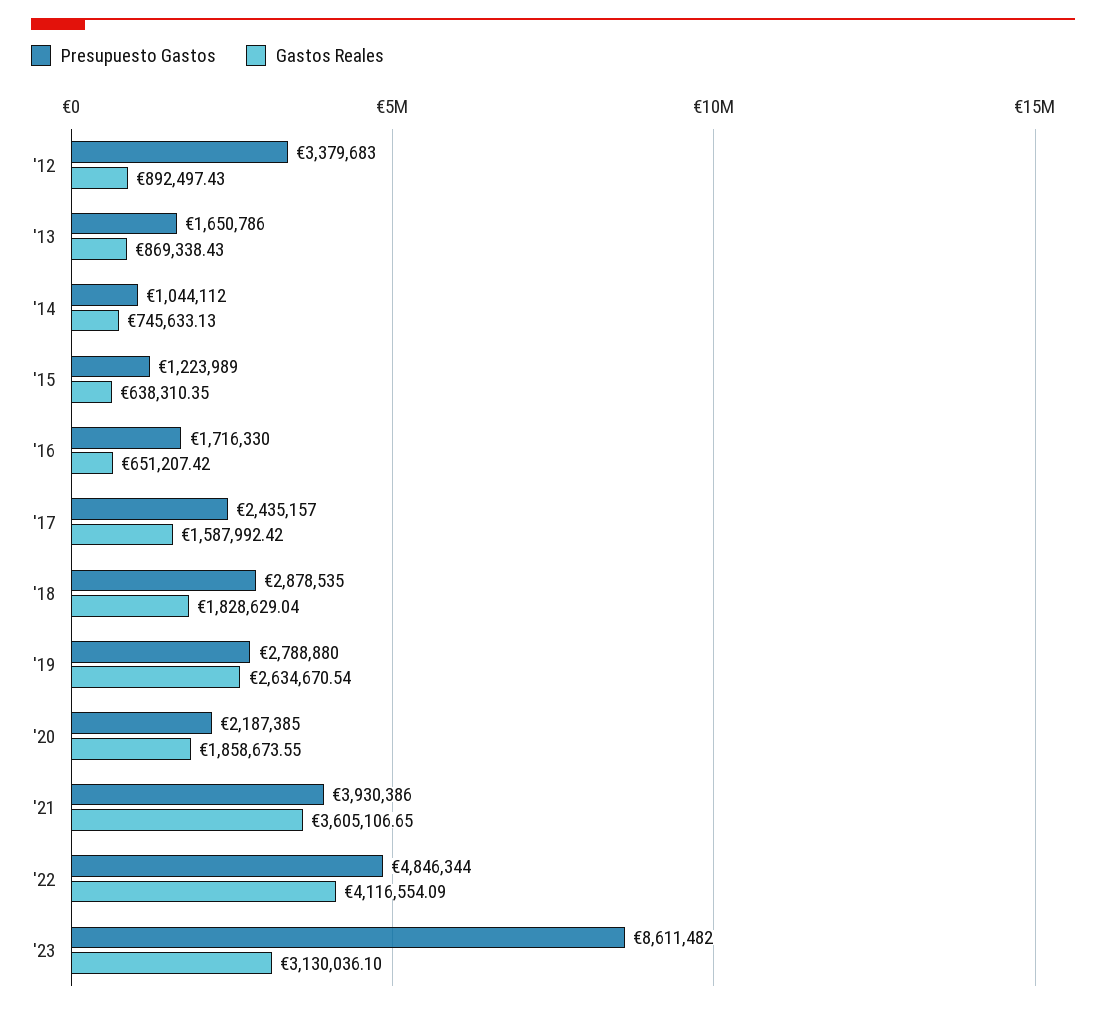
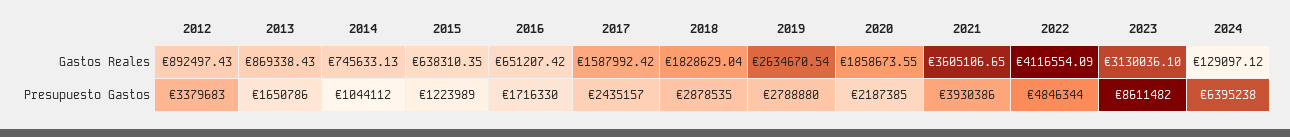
Gastos Reales, 2024: none -> 129097.12
Presupuesto Gastos, 2024: none -> 6395238

